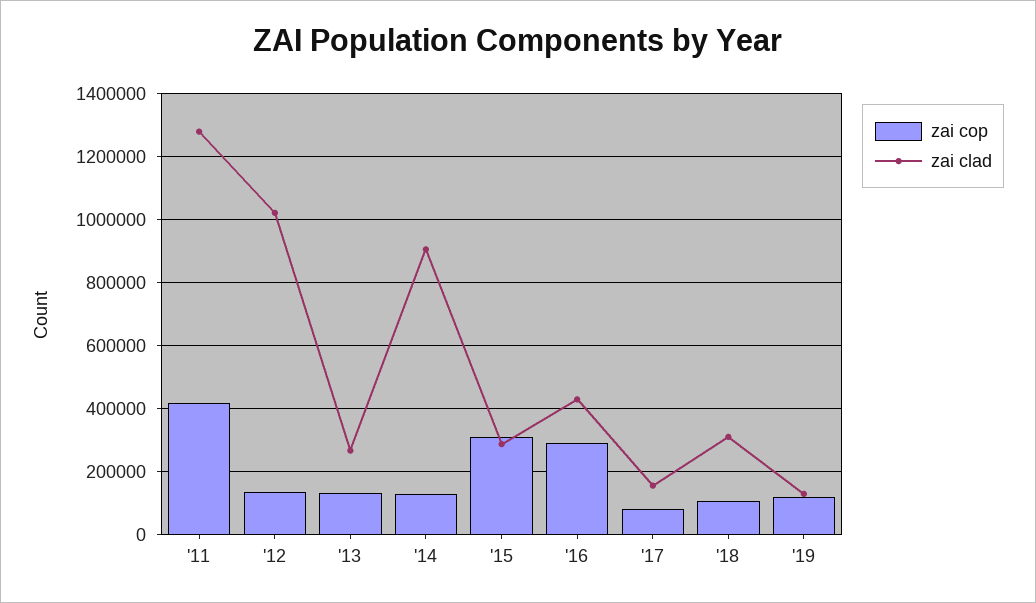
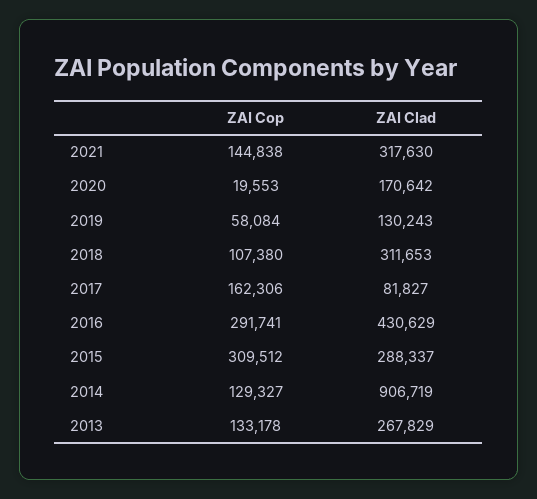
zai cop, '11: 420000 -> none
zai clad, '11: 1280000 -> none
zai cop, '12: 140000 -> none
zai clad, '12: 1020000 -> none
zai cop, '17: 80000 -> 162306
zai clad, '17: 160000 -> 81827
zai cop, '19: 120000 -> 58084
zai cop, 2021: none -> 144838
zai clad, 2021: none -> 317630
zai cop, 2020: none -> 19553
zai clad, 2020: none -> 170642

